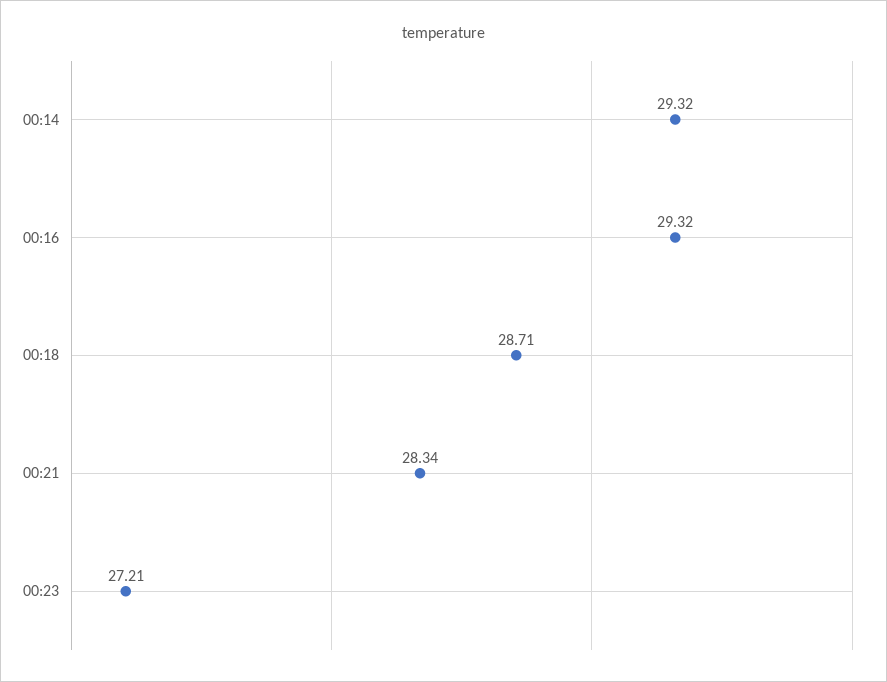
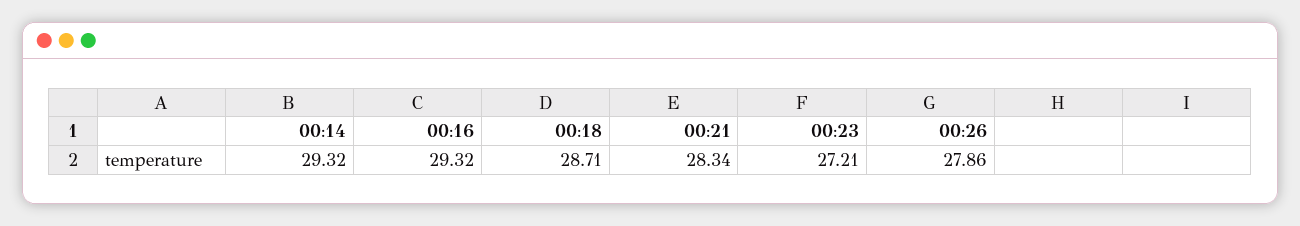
00:26: none -> 27.86

